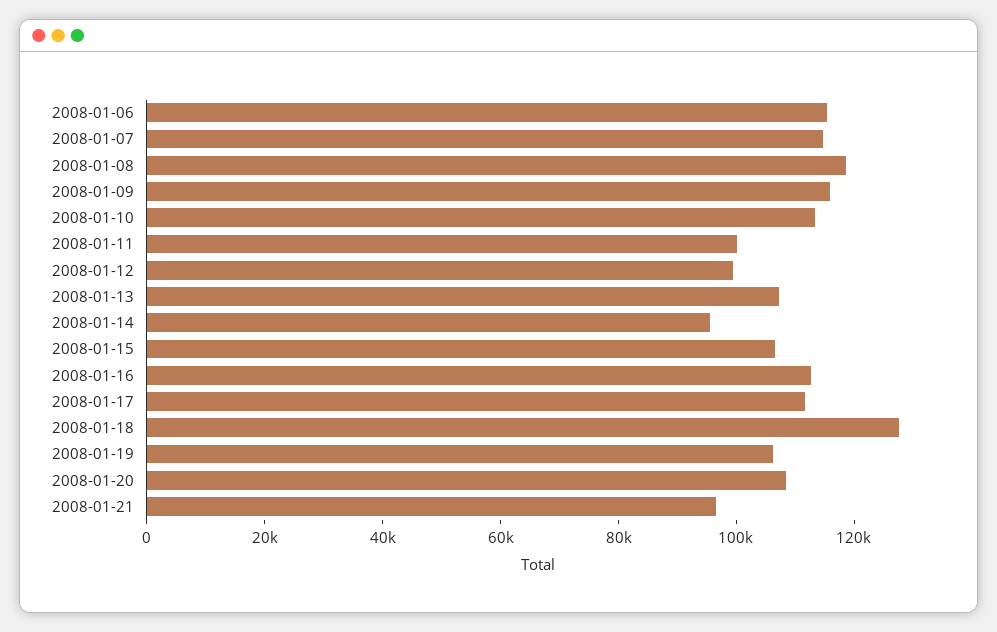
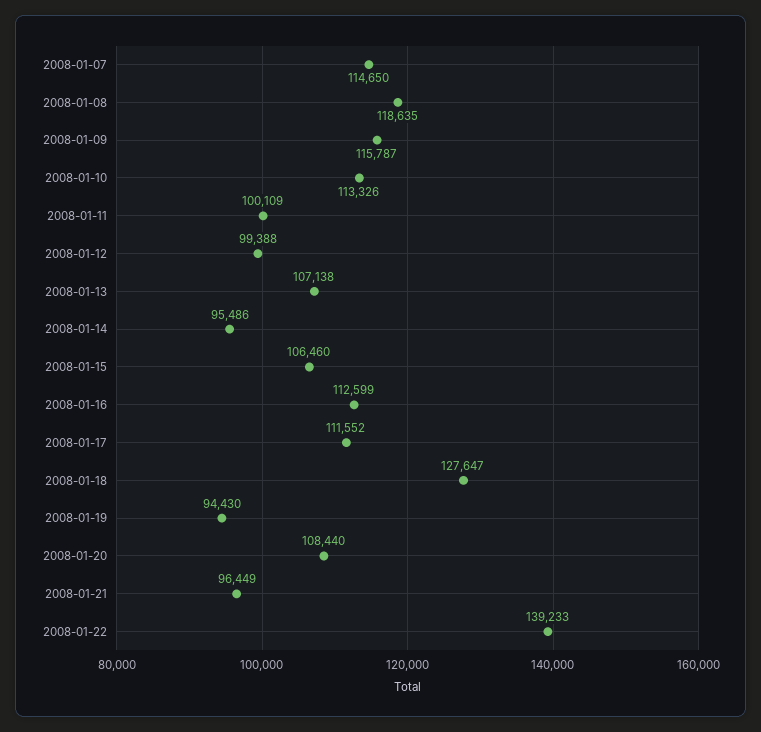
2008-01-06: 115000 -> none
2008-01-19: 105000 -> 94430
2008-01-22: none -> 139233

